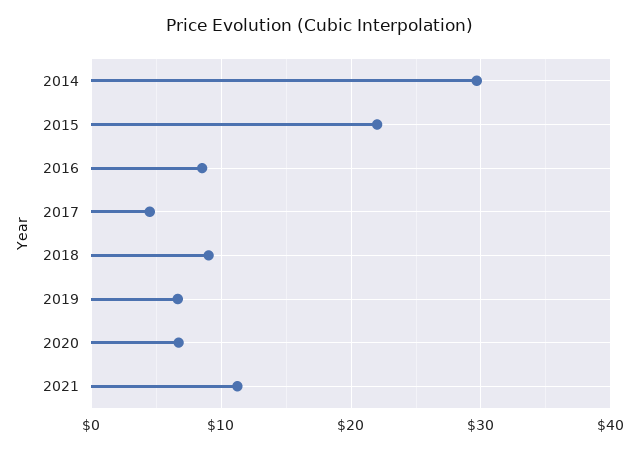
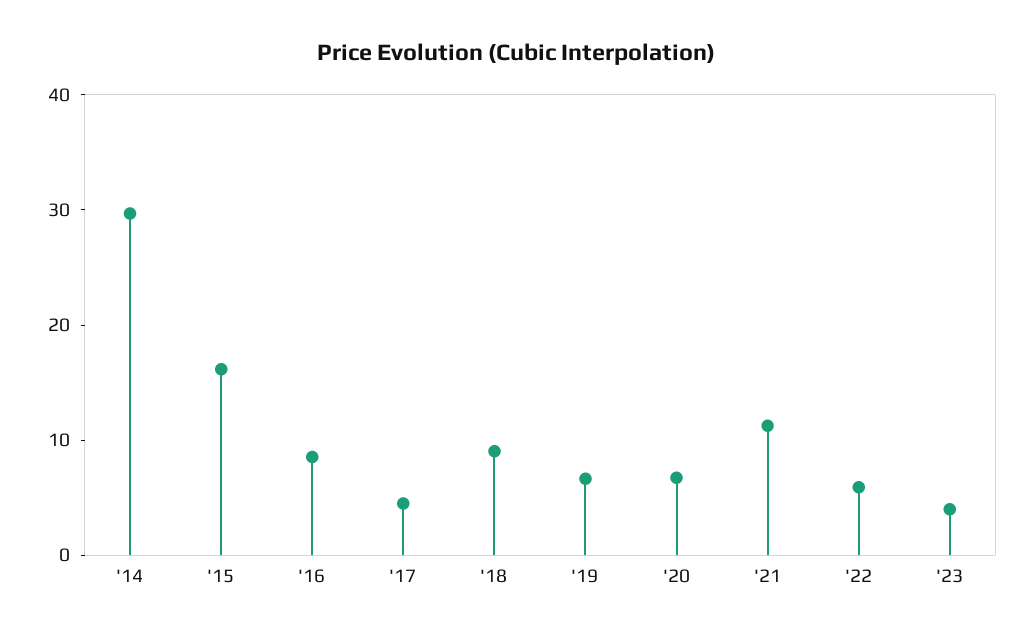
2015: 22 -> 16
'22: none -> 6
'23: none -> 4

